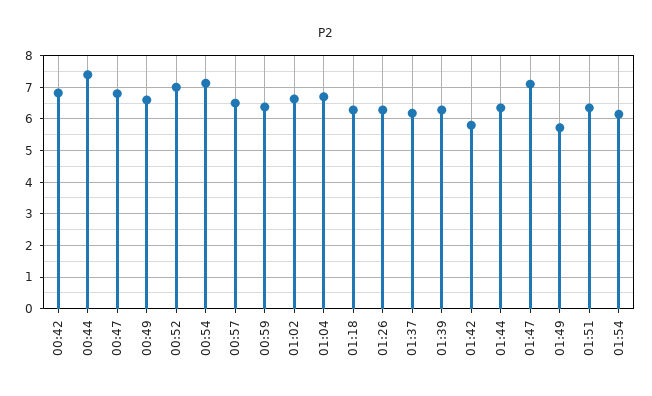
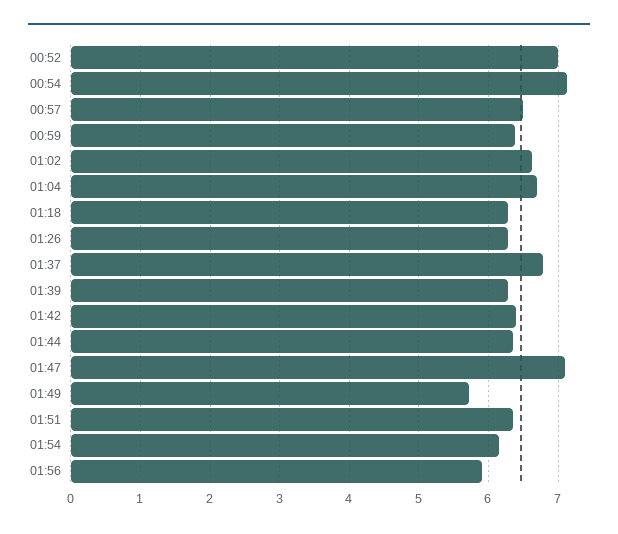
00:42: 6.8 -> none
00:44: 7.4 -> none
00:47: 6.8 -> none
00:49: 6.6 -> none
01:37: 6.2 -> 6.8
01:42: 5.8 -> 6.4
01:56: none -> 5.9

